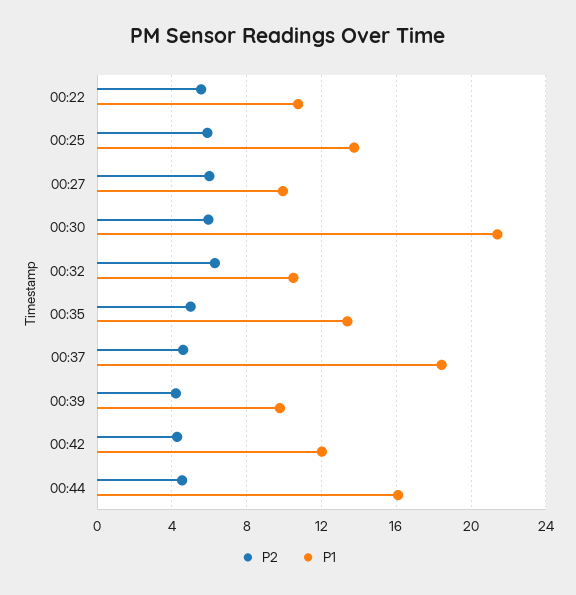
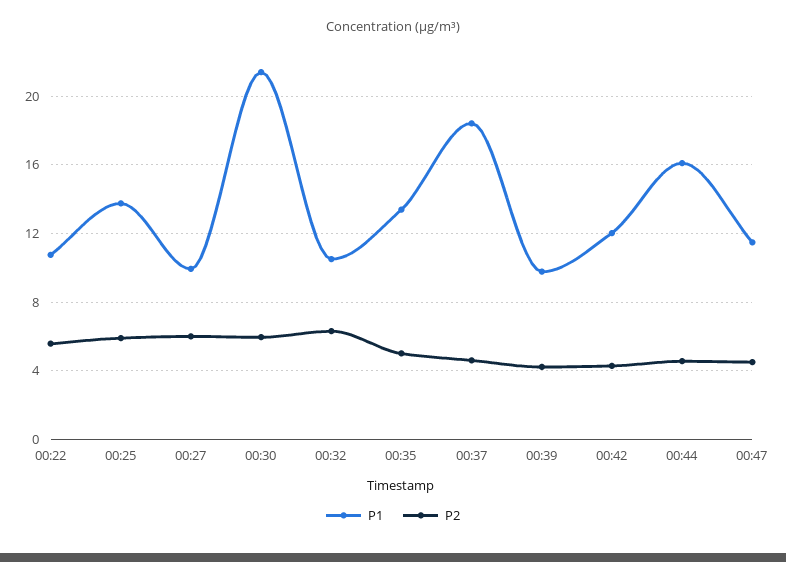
P1, 00:47: none -> 11.5
P2, 00:47: none -> 4.5

